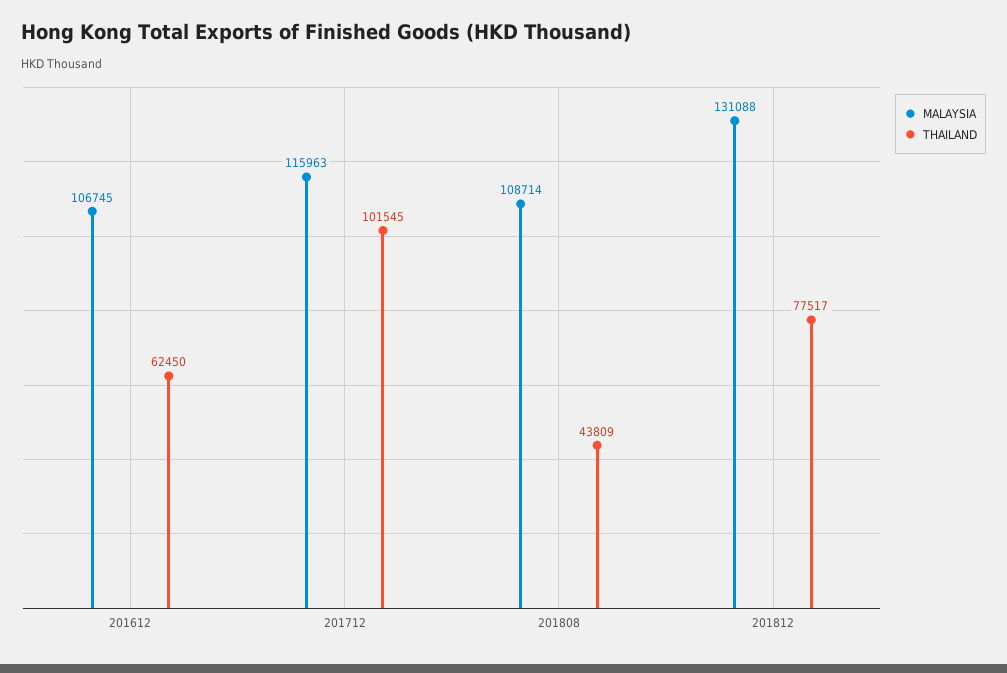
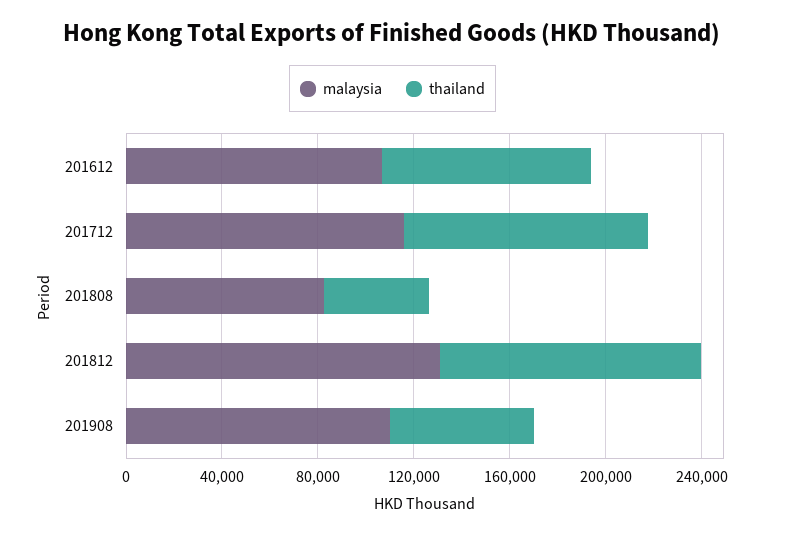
THAILAND, 201612: 62450 -> 90000
MALAYSIA, 201808: 108714 -> 80000
THAILAND, 201812: 77517 -> 110000
MALAYSIA, 201908: none -> 110000
THAILAND, 201908: none -> 60000

